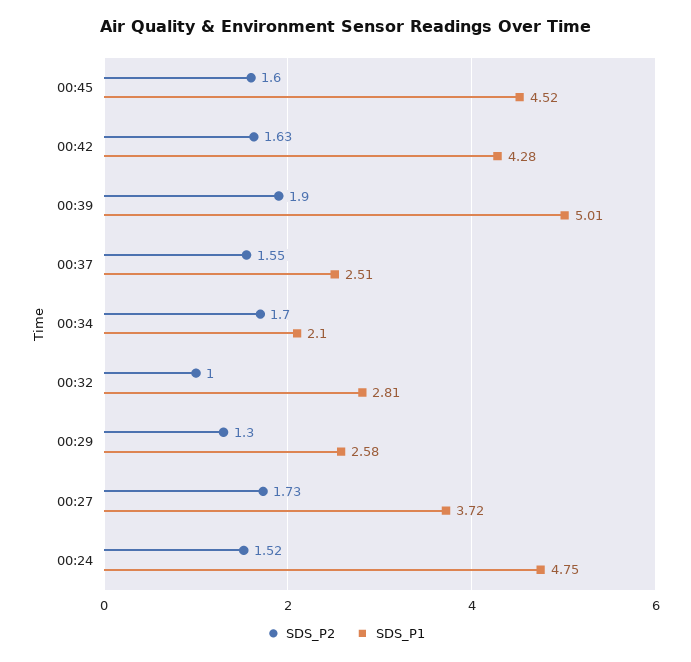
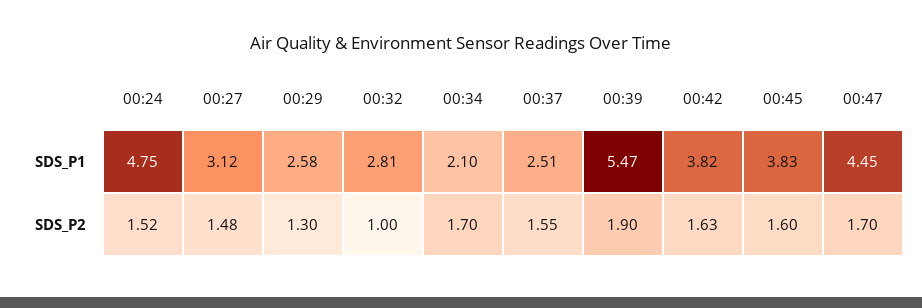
SDS_P1, 00:45: 4.52 -> 3.83
SDS_P1, 00:42: 4.28 -> 3.82
SDS_P1, 00:39: 5.01 -> 5.47
SDS_P2, 00:27: 1.73 -> 1.48
SDS_P1, 00:27: 3.72 -> 3.12
SDS_P1, 00:47: none -> 4.45
SDS_P2, 00:47: none -> 1.7

